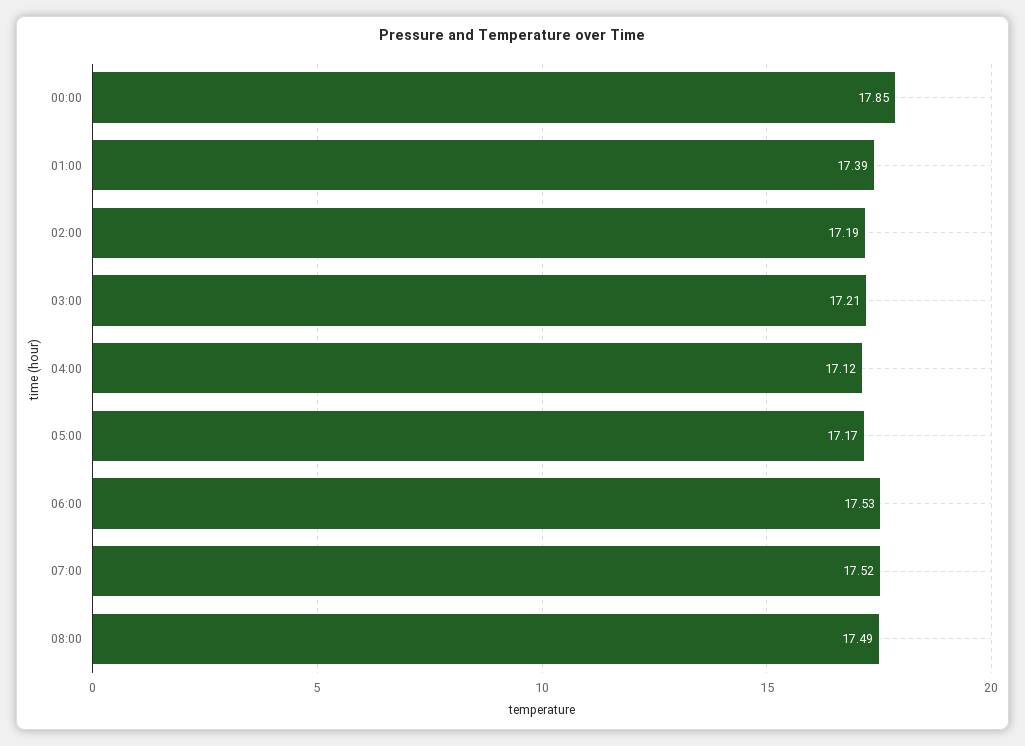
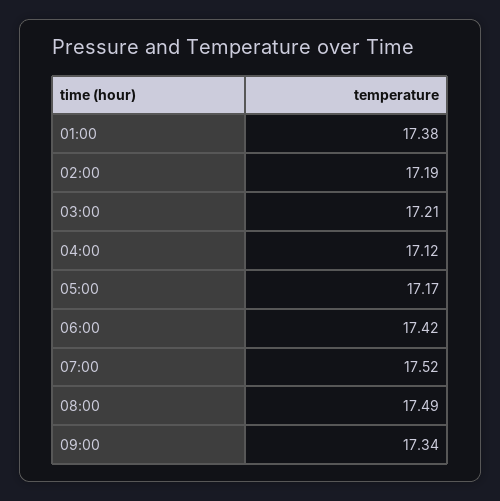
00:00: 17.85 -> none
01:00: 17.39 -> 17.38
06:00: 17.53 -> 17.42
09:00: none -> 17.34

